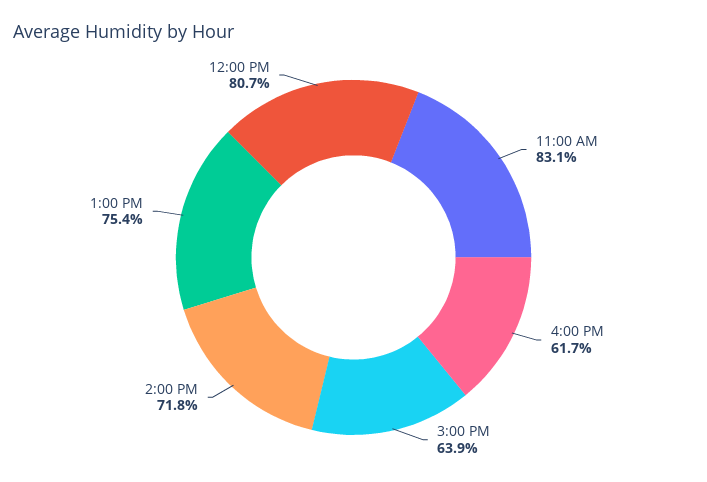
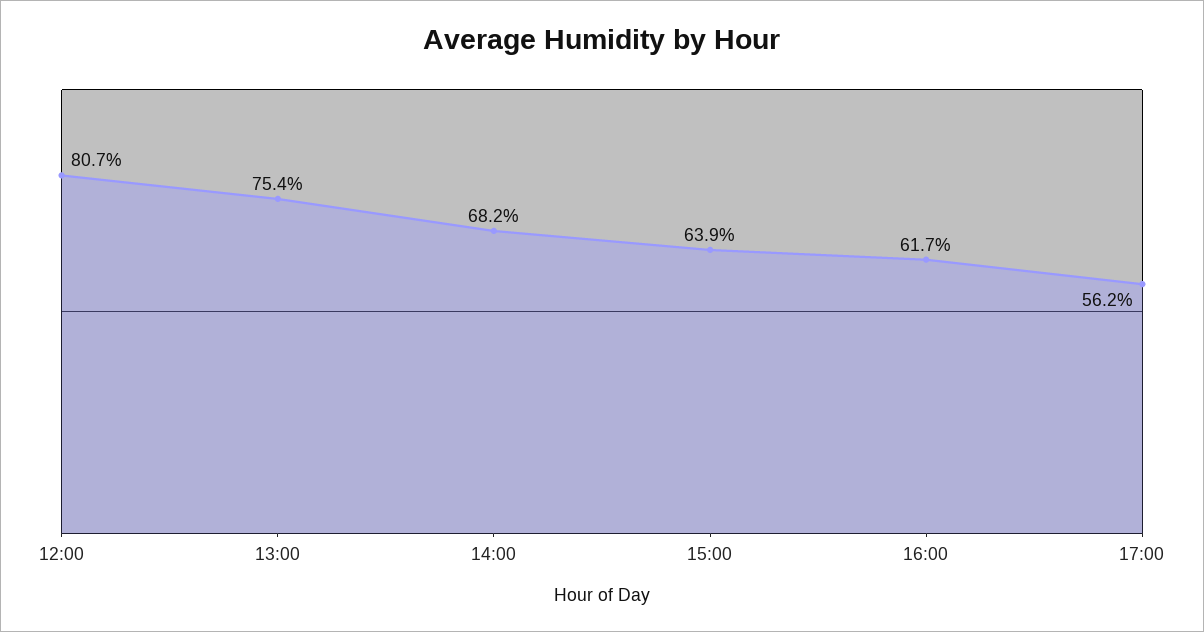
11:00 AM: 83.1 -> none
2:00 PM: 71.8 -> 68.2
17:00: none -> 56.2

